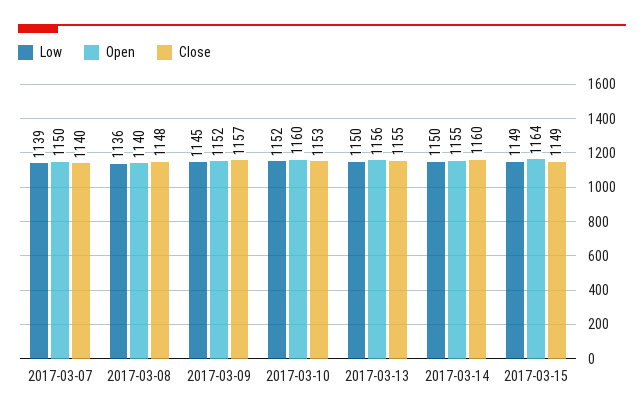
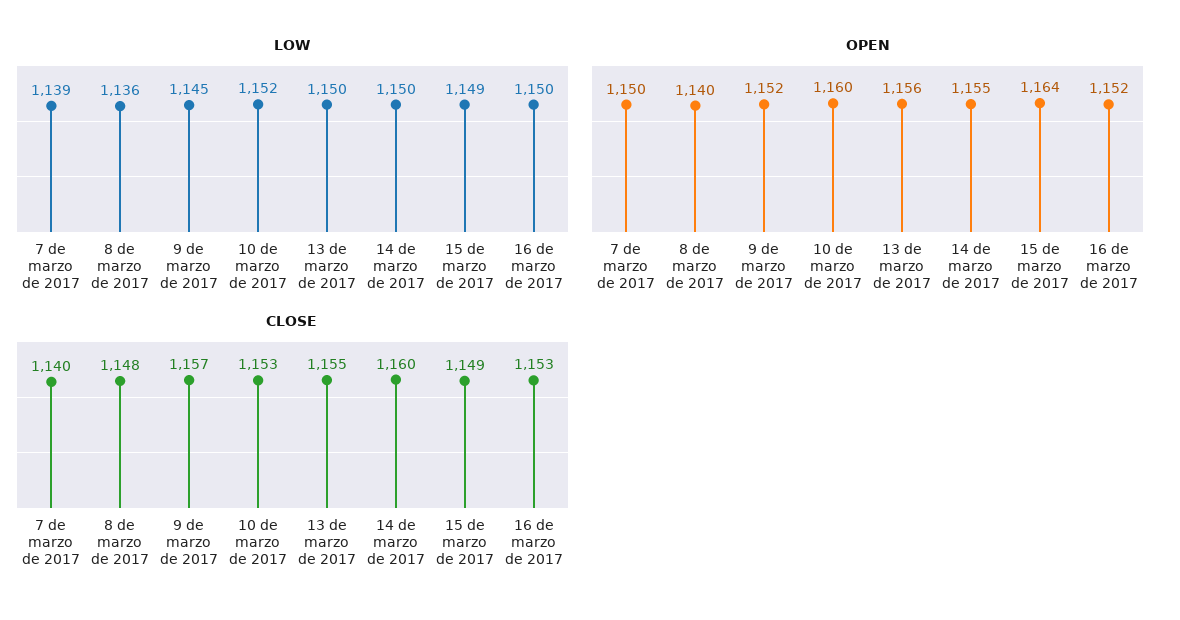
Low, 16 de marzo de 2017: none -> 1150
Open, 16 de marzo de 2017: none -> 1152
Close, 16 de marzo de 2017: none -> 1153

